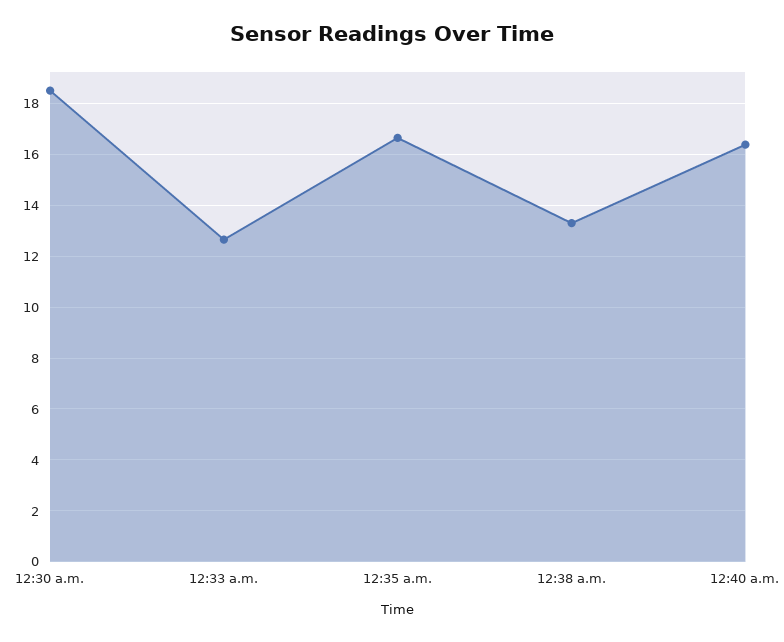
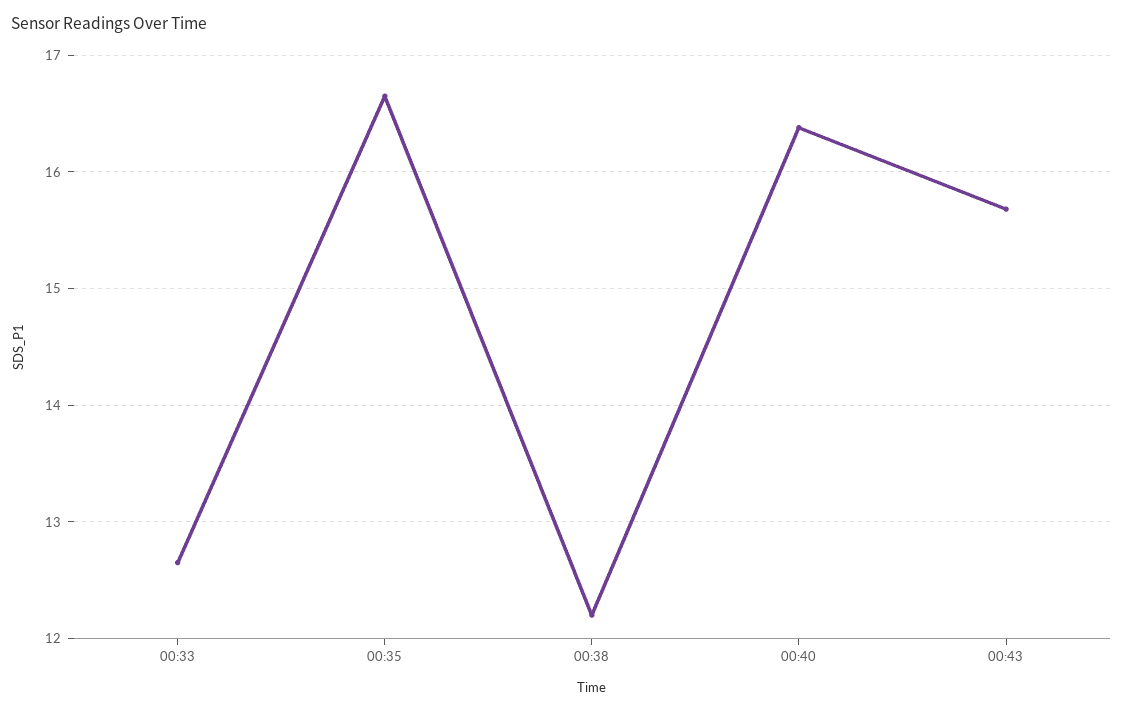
12:30 a.m.: 18.5 -> none
12:38 a.m.: 13.25 -> 12.2
00:43: none -> 15.7

